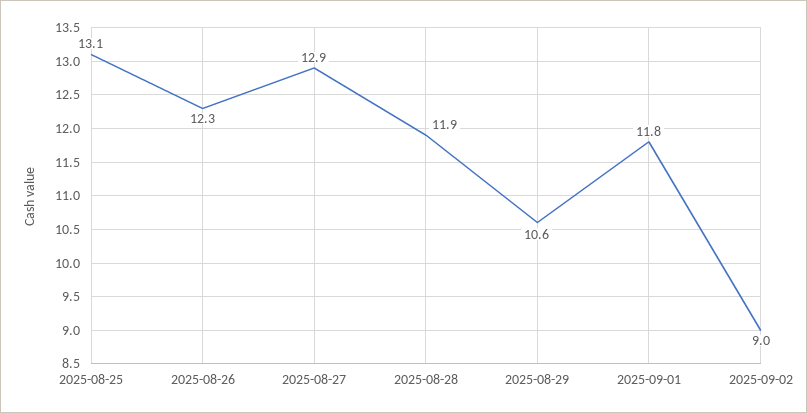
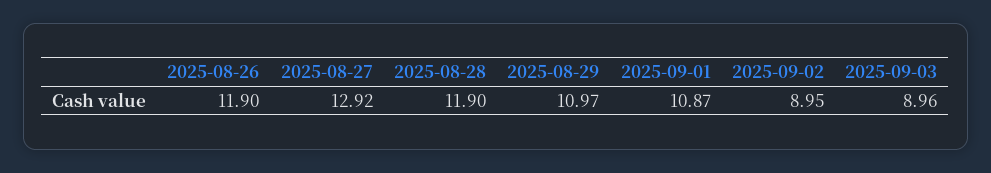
2025-08-25: 13.1 -> none
2025-08-26: 12.3 -> 11.9
2025-08-29: 10.6 -> 10.97
2025-09-01: 11.8 -> 10.87
2025-09-03: none -> 8.96

